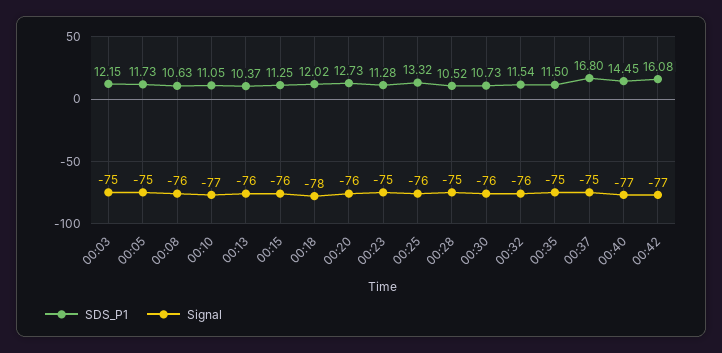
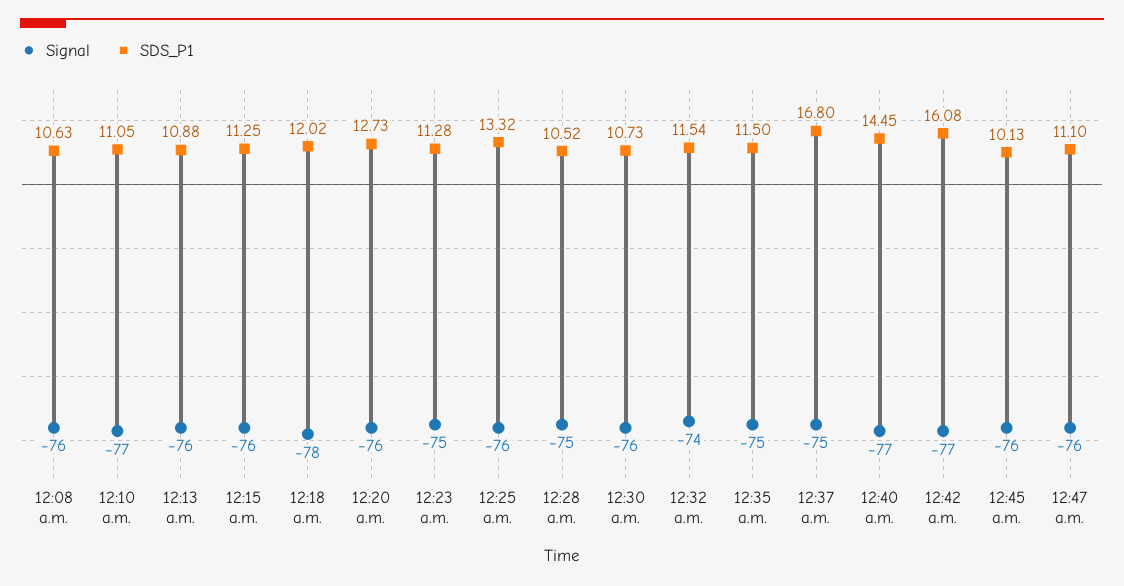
SDS_P1, 00:03: 12.15 -> none
Signal, 00:03: -75 -> none
SDS_P1, 00:05: 11.73 -> none
Signal, 00:05: -75 -> none
SDS_P1, 00:13: 10.37 -> 10.88
Signal, 00:32: -76 -> -74
Signal, 12:45 a.m.: none -> -76
SDS_P1, 12:45 a.m.: none -> 10.13
Signal, 12:47 a.m.: none -> -76
SDS_P1, 12:47 a.m.: none -> 11.1

